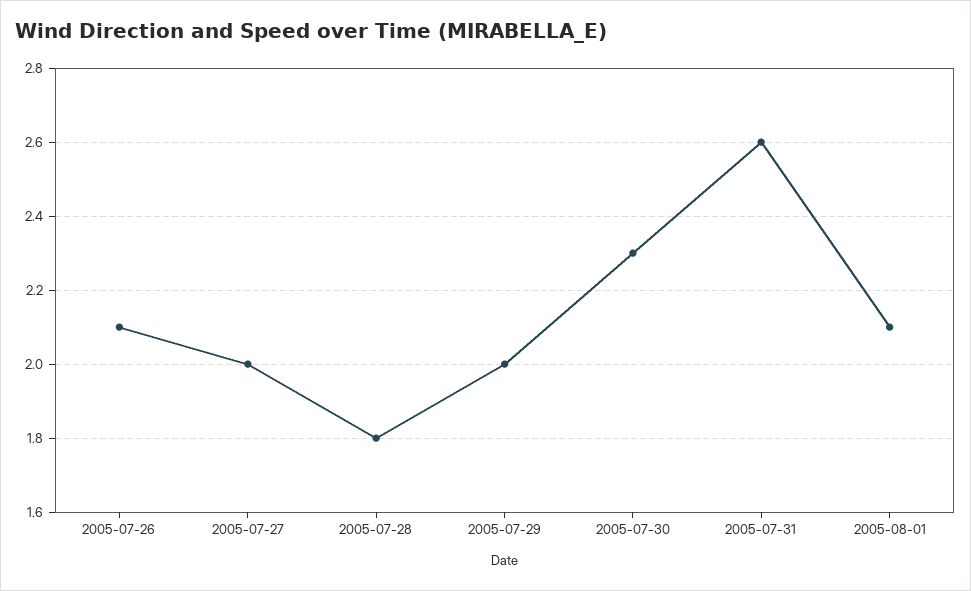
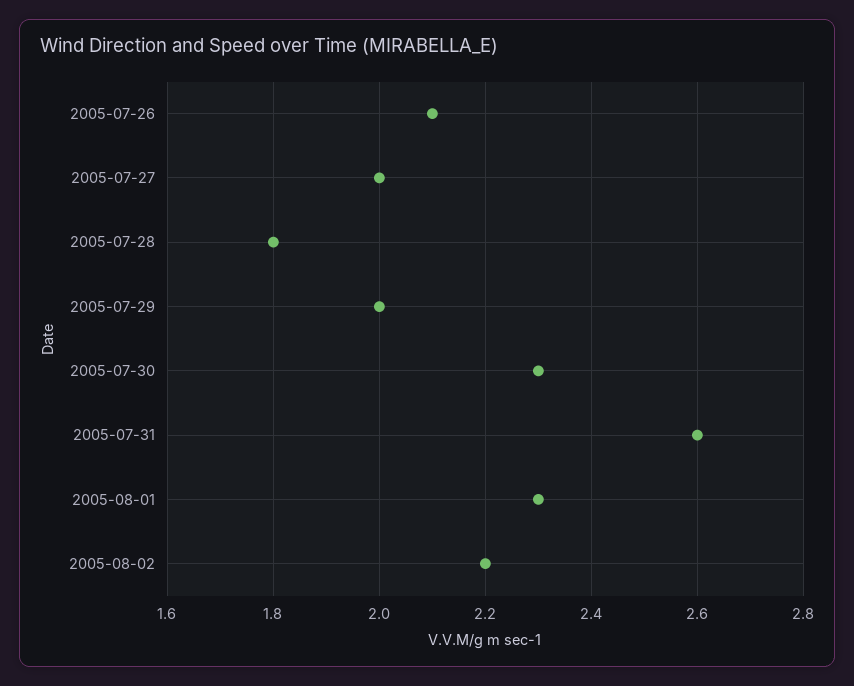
2005-08-01: 2.1 -> 2.3
2005-08-02: none -> 2.2

